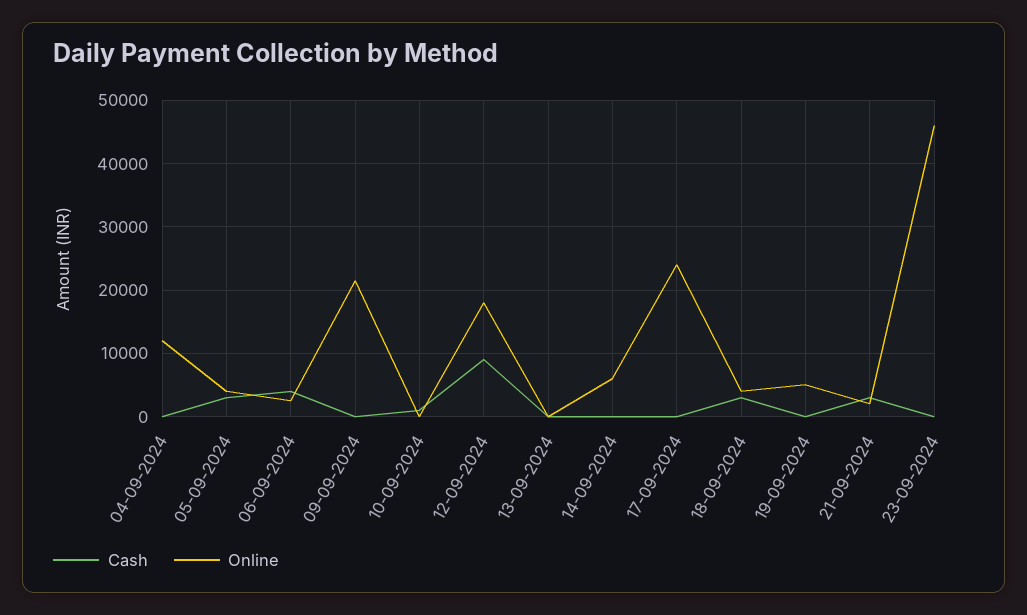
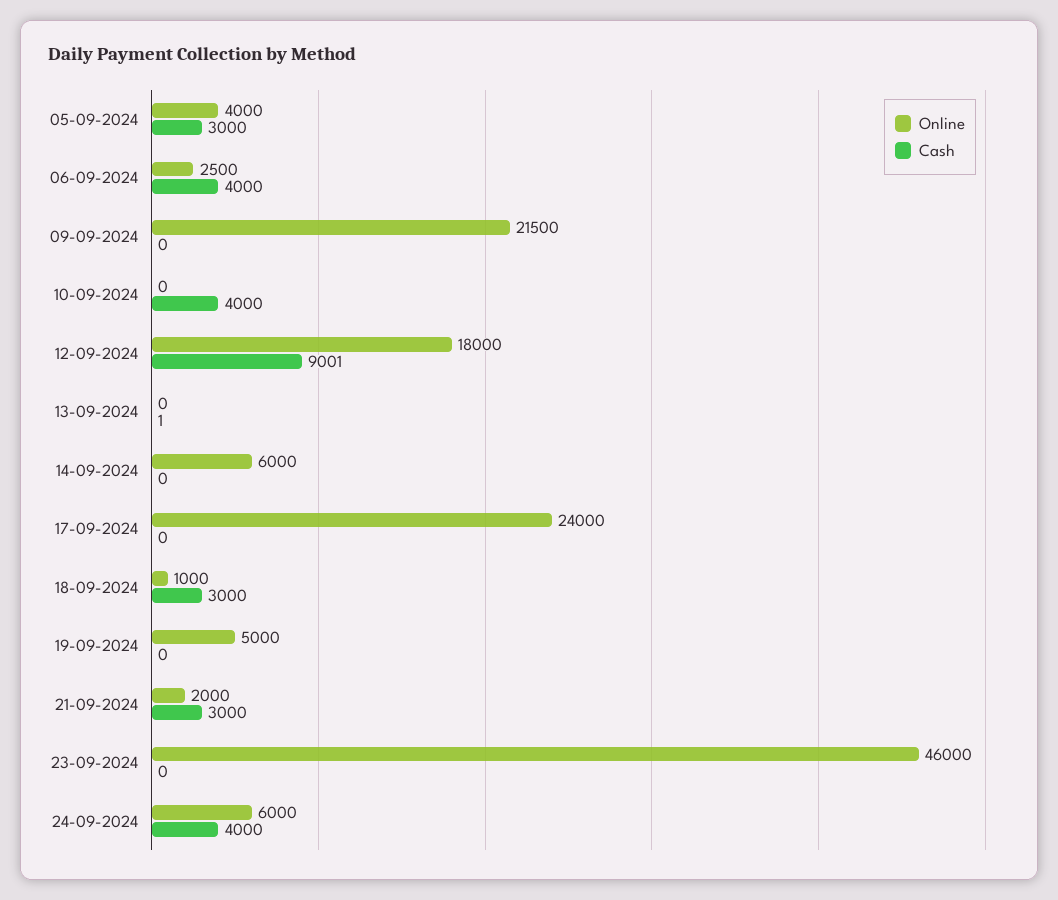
Cash, 04-09-2024: 0 -> none
Online, 04-09-2024: 12000 -> none
Cash, 10-09-2024: 1000 -> 4000
Online, 18-09-2024: 4000 -> 1000
Online, 24-09-2024: none -> 6000
Cash, 24-09-2024: none -> 4000

